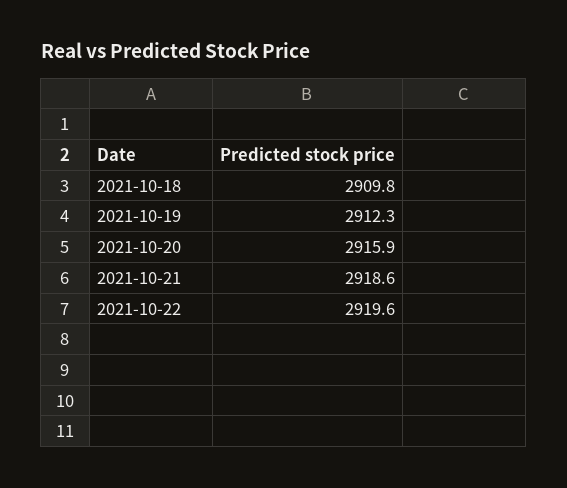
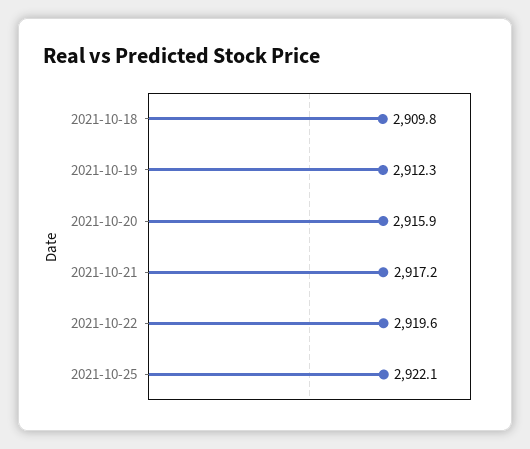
2021-10-21: 2918.6 -> 2917.2
2021-10-25: none -> 2922.1

